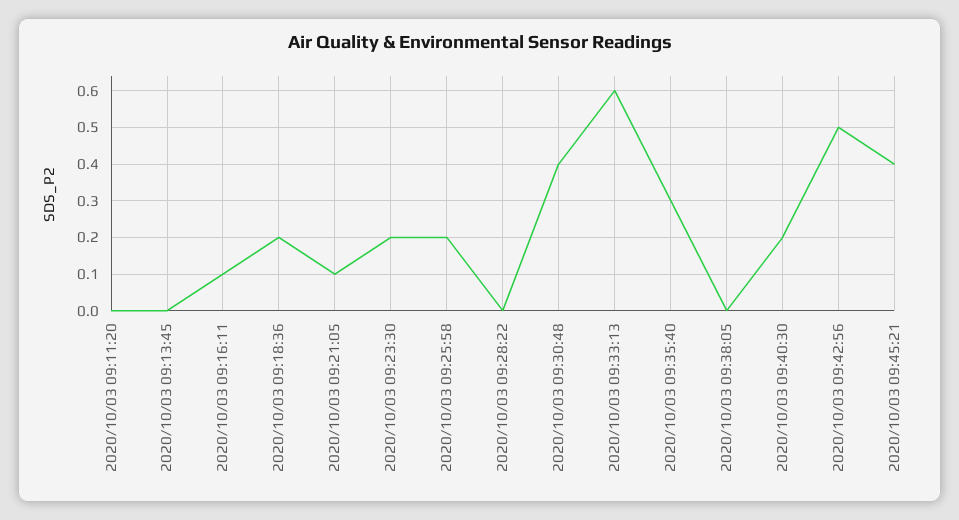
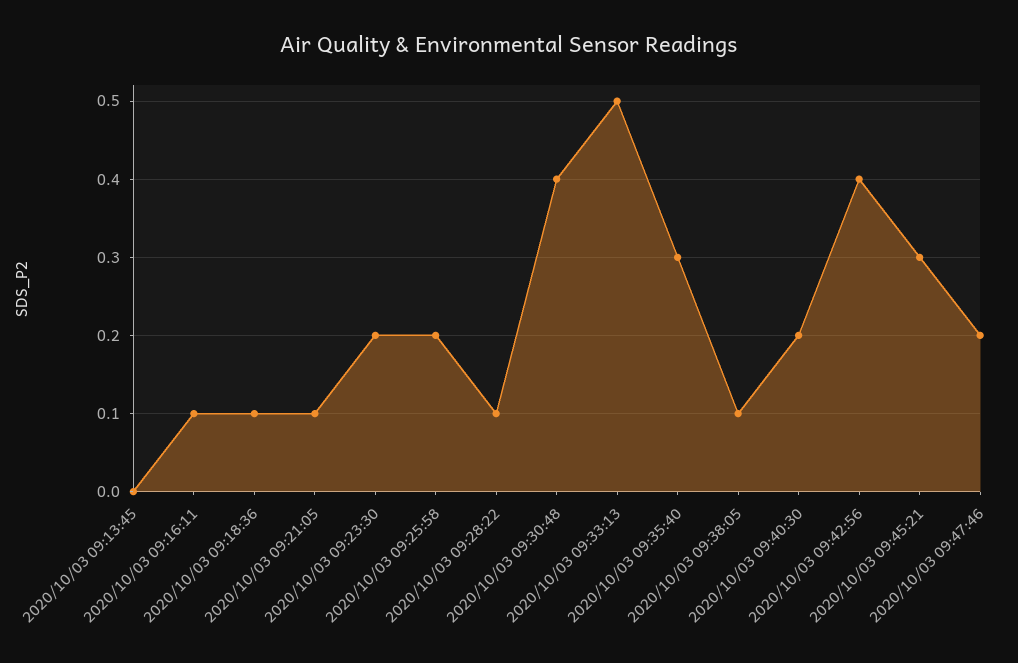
2020/10/03 09:11:20: 0 -> none
2020/10/03 09:18:36: 0.2 -> 0.1
2020/10/03 09:28:22: 0 -> 0.1
2020/10/03 09:33:13: 0.6 -> 0.5
2020/10/03 09:38:05: 0 -> 0.1
2020/10/03 09:42:56: 0.5 -> 0.4
2020/10/03 09:45:21: 0.4 -> 0.3
2020/10/03 09:47:46: none -> 0.2

